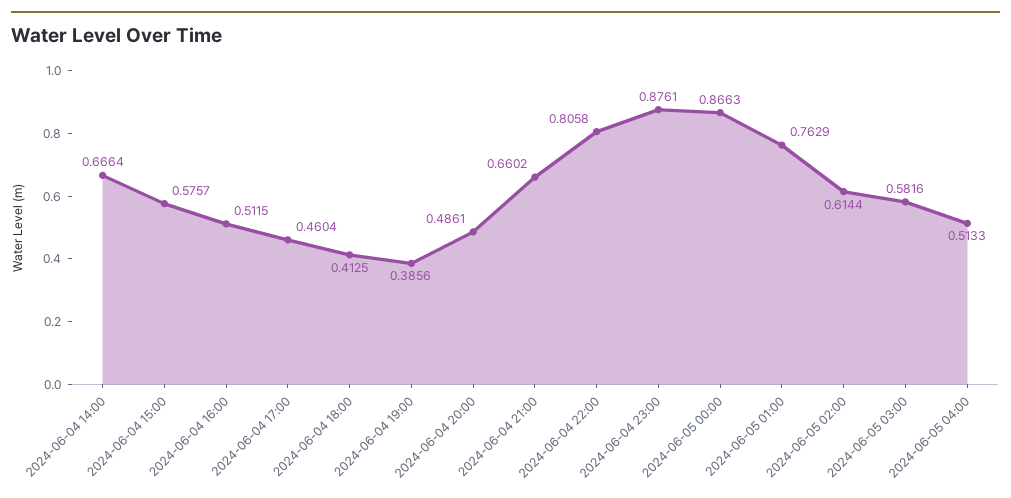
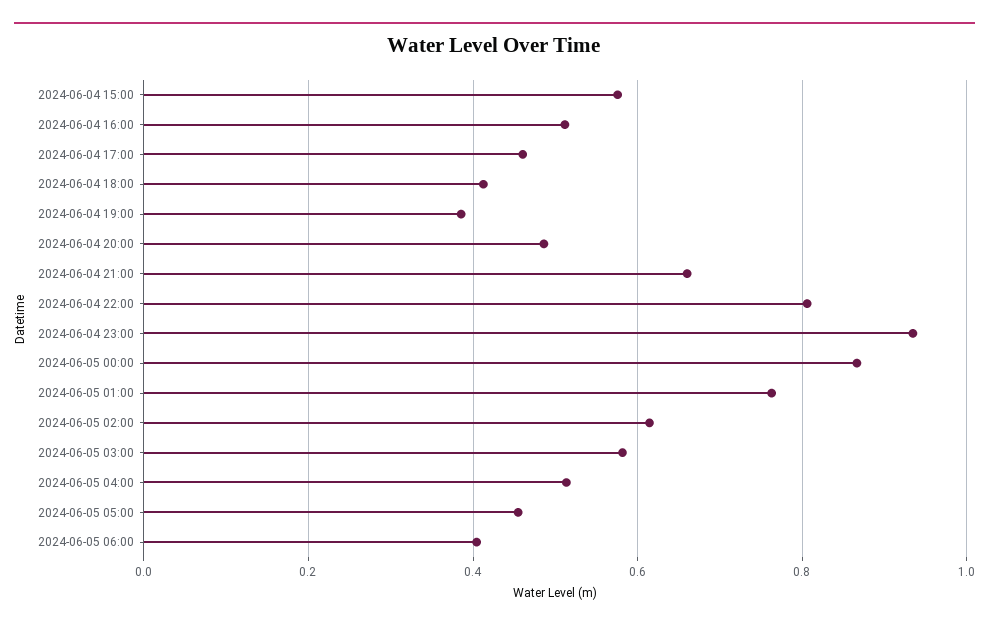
2024-06-04 14:00: 0.6664 -> none
2024-06-04 23:00: 0.8761 -> 0.94
2024-06-05 05:00: none -> 0.46
2024-06-05 06:00: none -> 0.4

